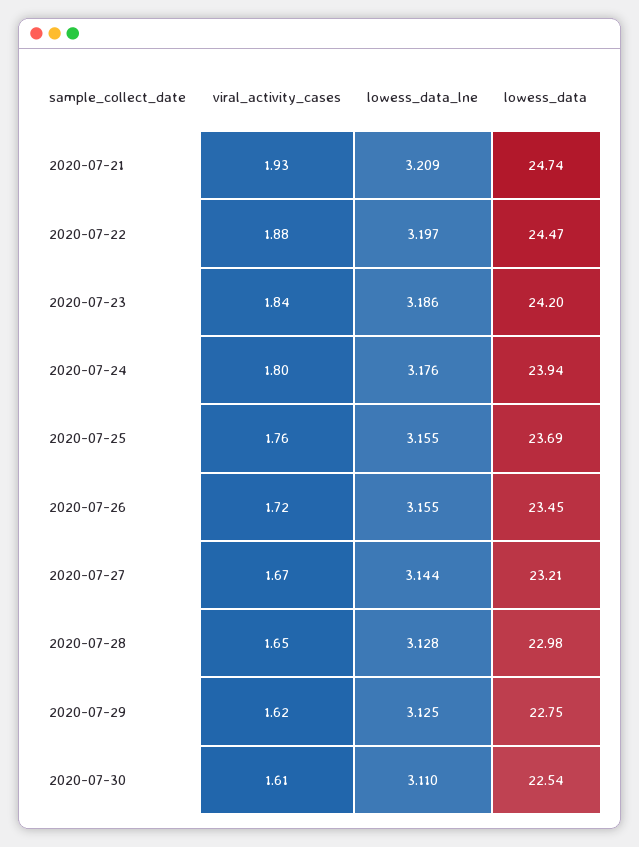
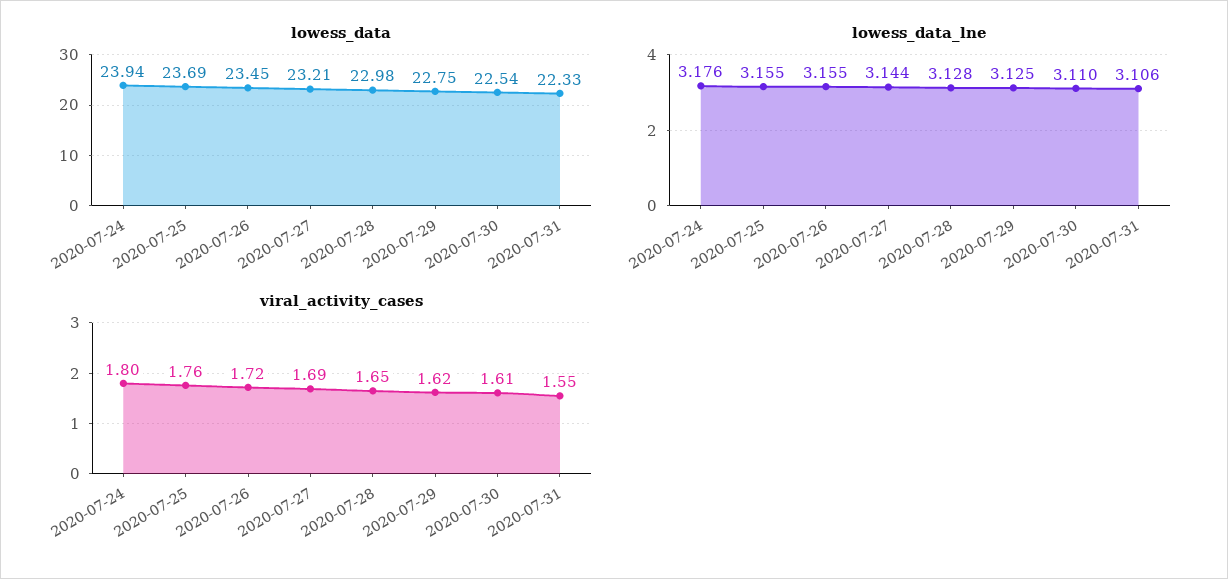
viral_activity_cases, 2020-07-21: 1.93 -> none
lowess_data_lne, 2020-07-21: 3.209 -> none
lowess_data, 2020-07-21: 24.74 -> none
viral_activity_cases, 2020-07-22: 1.88 -> none
lowess_data_lne, 2020-07-22: 3.197 -> none
lowess_data, 2020-07-22: 24.47 -> none
viral_activity_cases, 2020-07-23: 1.84 -> none
lowess_data_lne, 2020-07-23: 3.186 -> none
lowess_data, 2020-07-23: 24.2 -> none
viral_activity_cases, 2020-07-27: 1.67 -> 1.69
lowess_data, 2020-07-31: none -> 22.33
lowess_data_lne, 2020-07-31: none -> 3.106
viral_activity_cases, 2020-07-31: none -> 1.55

